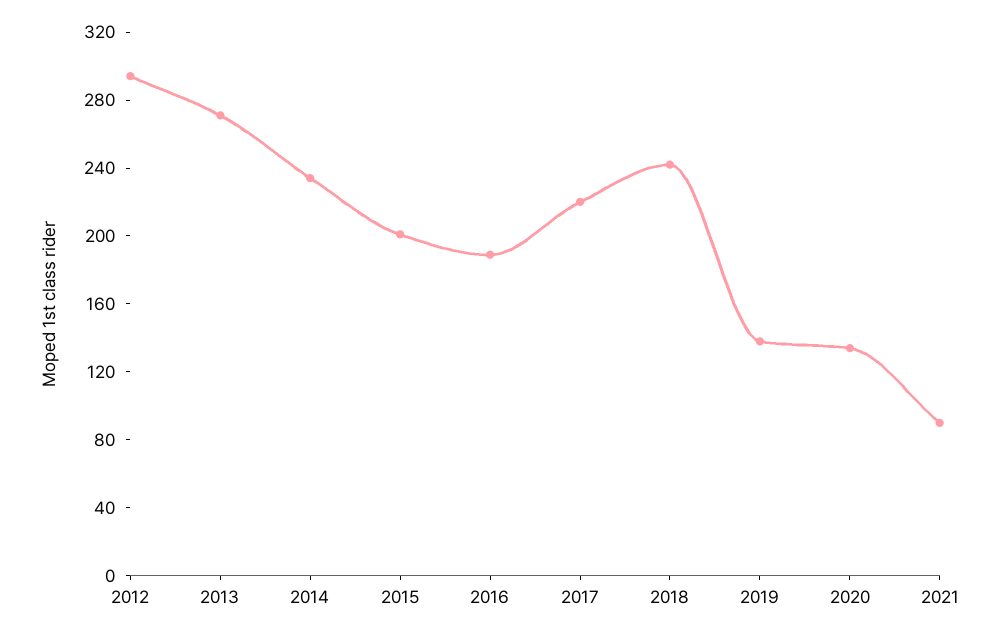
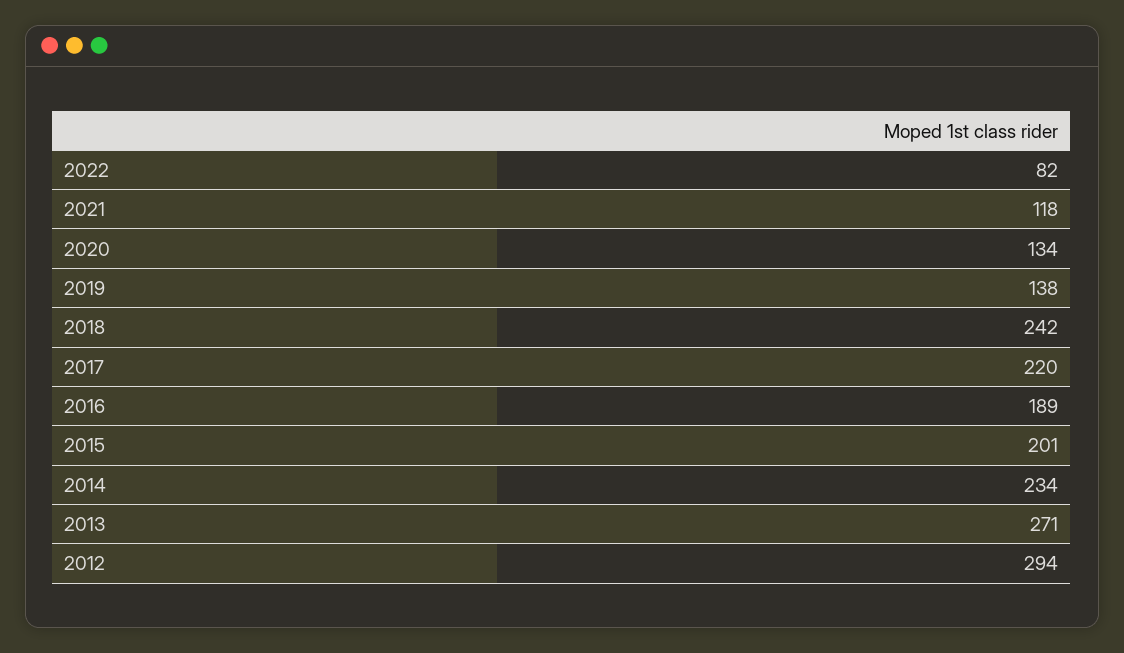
2021: 90 -> 118
2022: none -> 82

